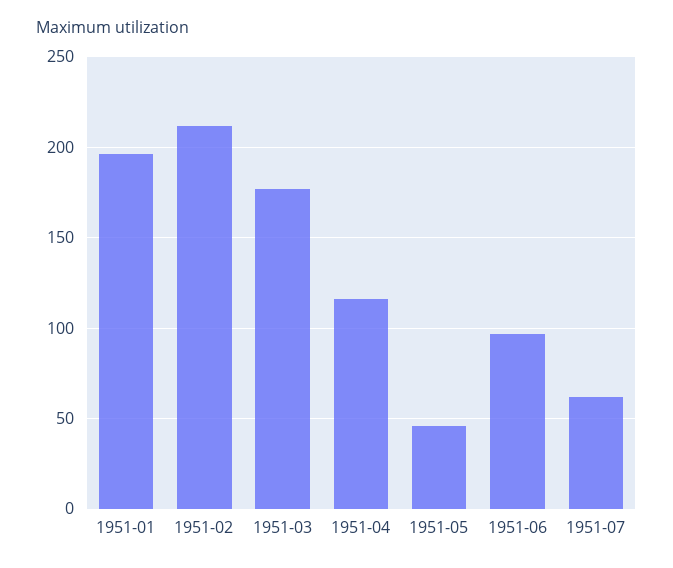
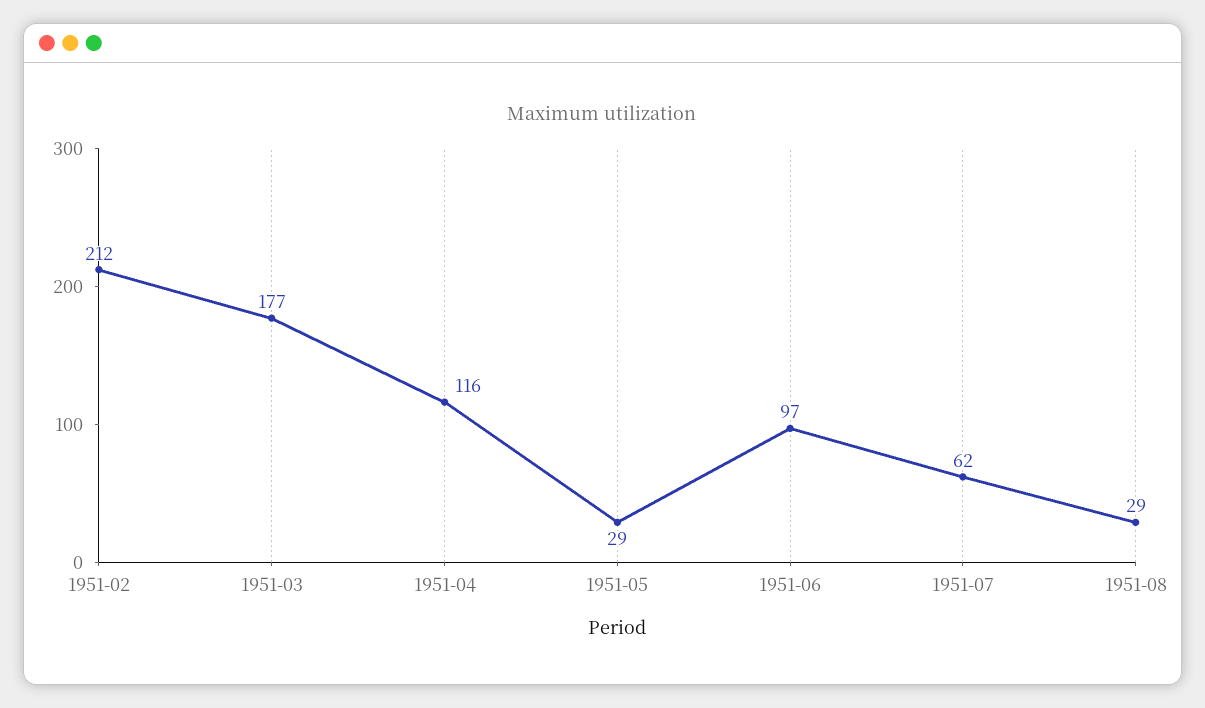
1951-01: 195 -> none
1951-05: 45 -> 29
1951-08: none -> 29

